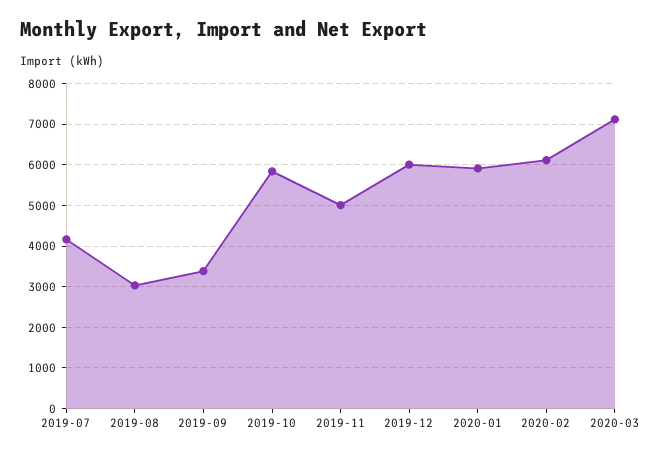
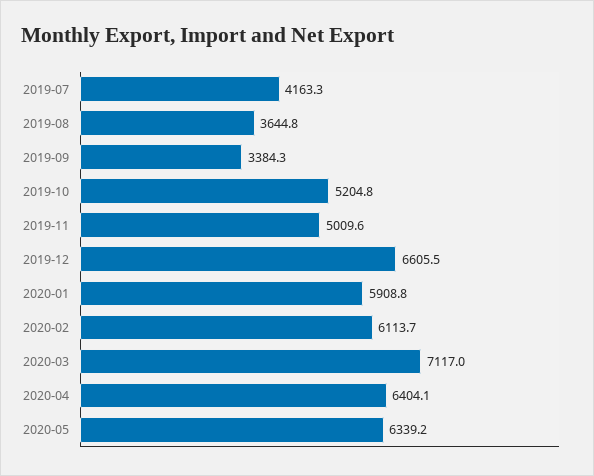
2019-08: 3000 -> 3644.8
2019-10: 5800 -> 5204.8
2019-12: 6000 -> 6605.5
2020-04: none -> 6404.1
2020-05: none -> 6339.2

